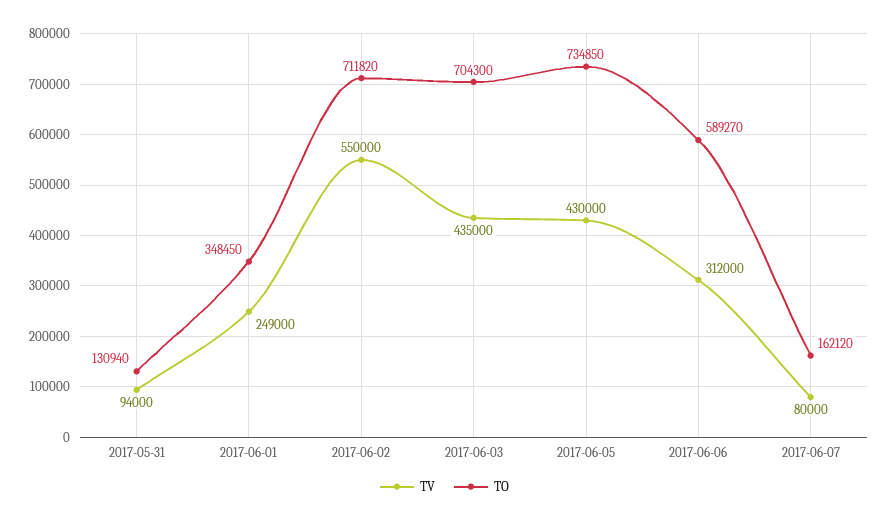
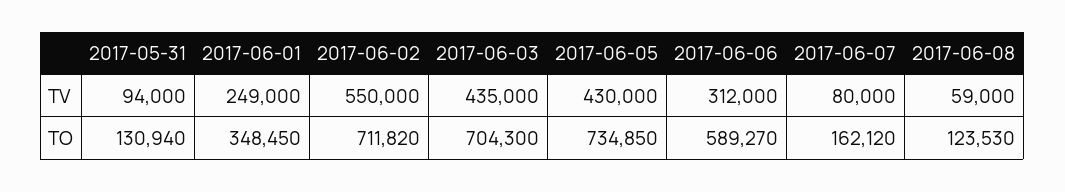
TV, 2017-06-08: none -> 59000
TO, 2017-06-08: none -> 123530

